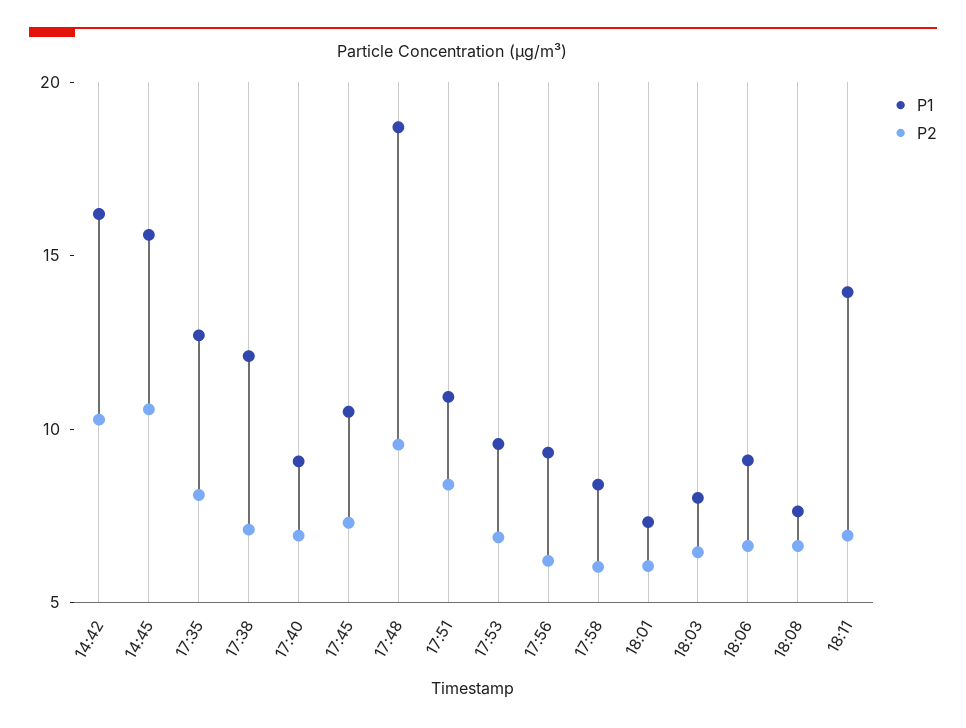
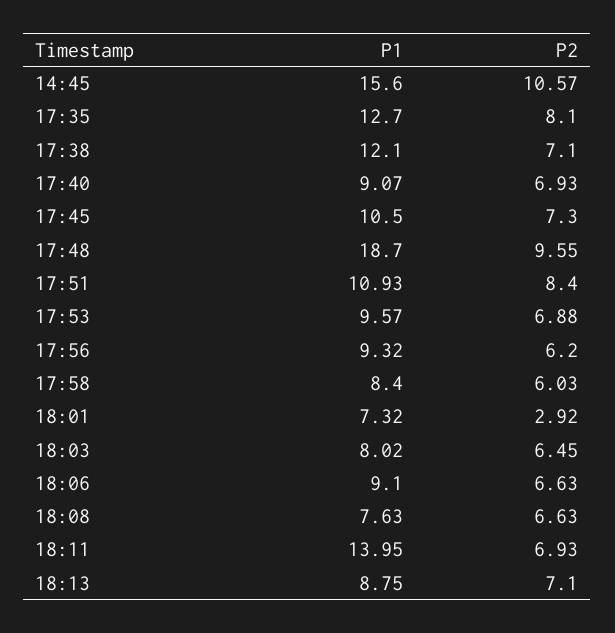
P1, 14:42: 16 -> none
P2, 14:42: 10 -> none
P2, 18:01: 6 -> 2.92
P1, 18:13: none -> 8.75
P2, 18:13: none -> 7.1

